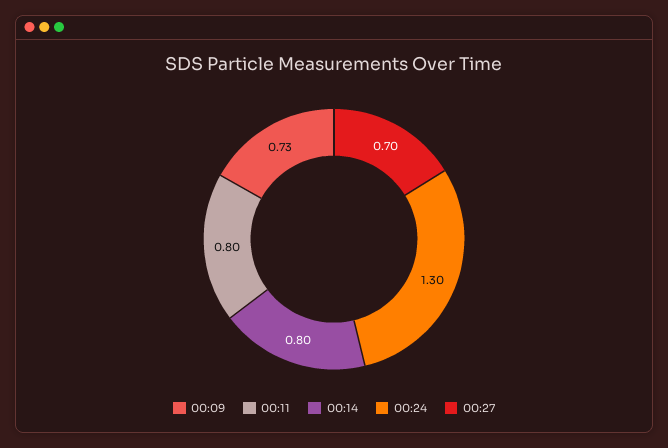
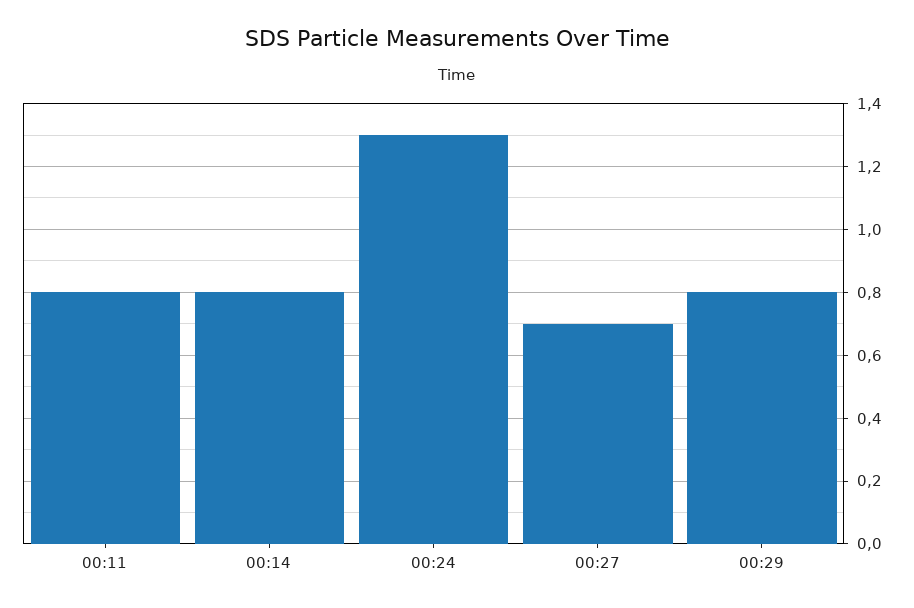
00:09: 0.73 -> none
00:29: none -> 0.8

